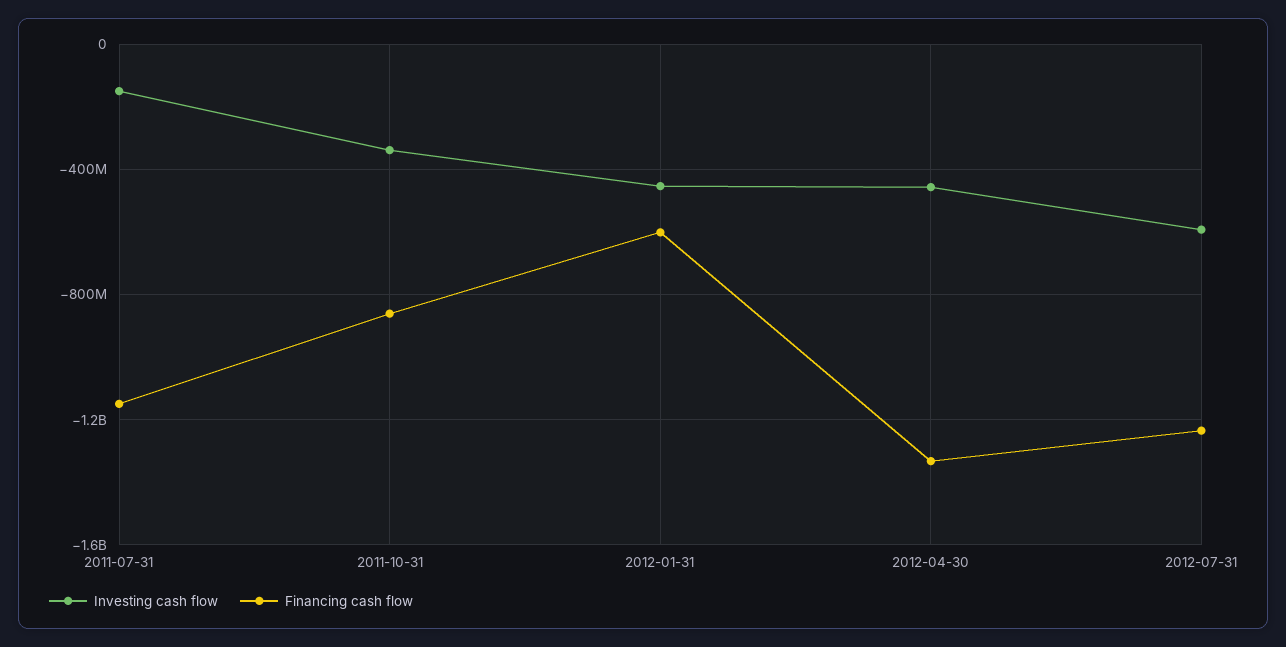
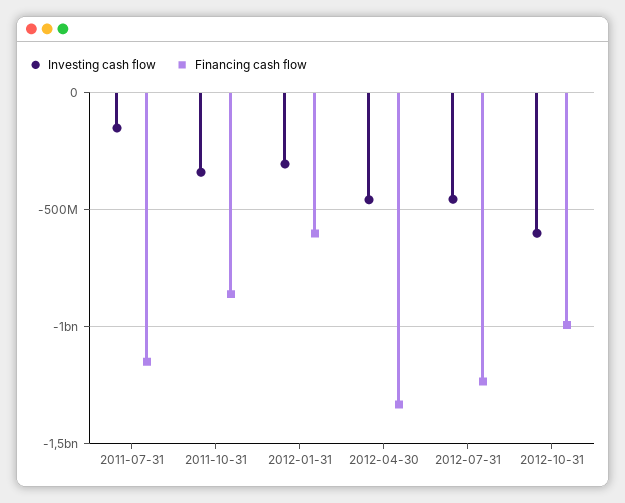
Investing cash flow, 2012-01-31: -450000000 -> -300000000
Investing cash flow, 2012-07-31: -600000000 -> -450000000
Investing cash flow, 2012-10-31: none -> -600000000
Financing cash flow, 2012-10-31: none -> -1000000000

